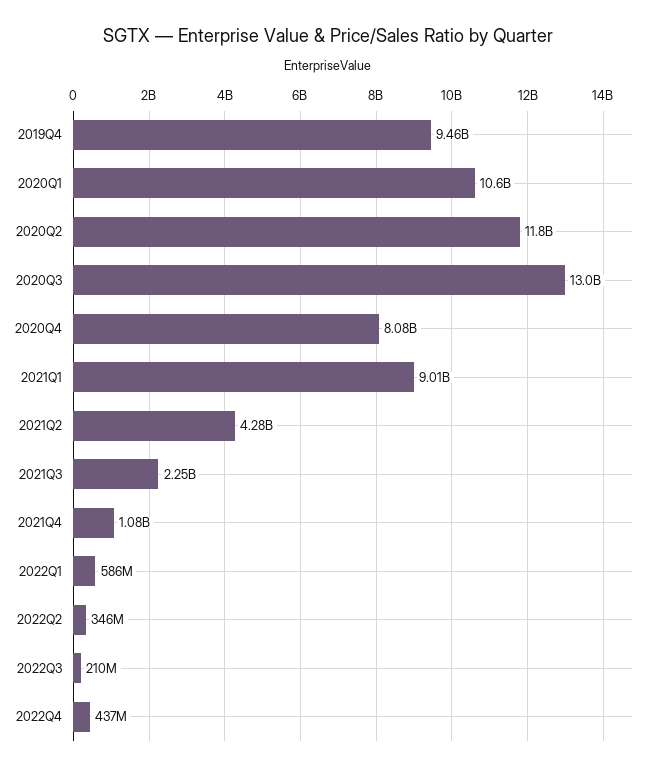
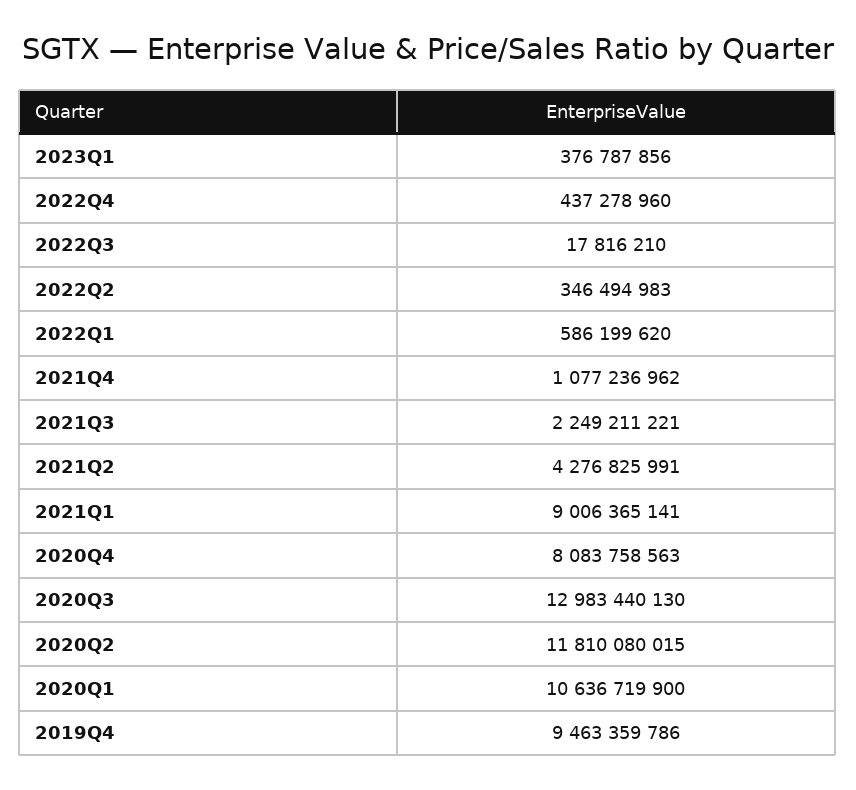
2022Q3: 210000000 -> 17816210
2023Q1: none -> 376787856

